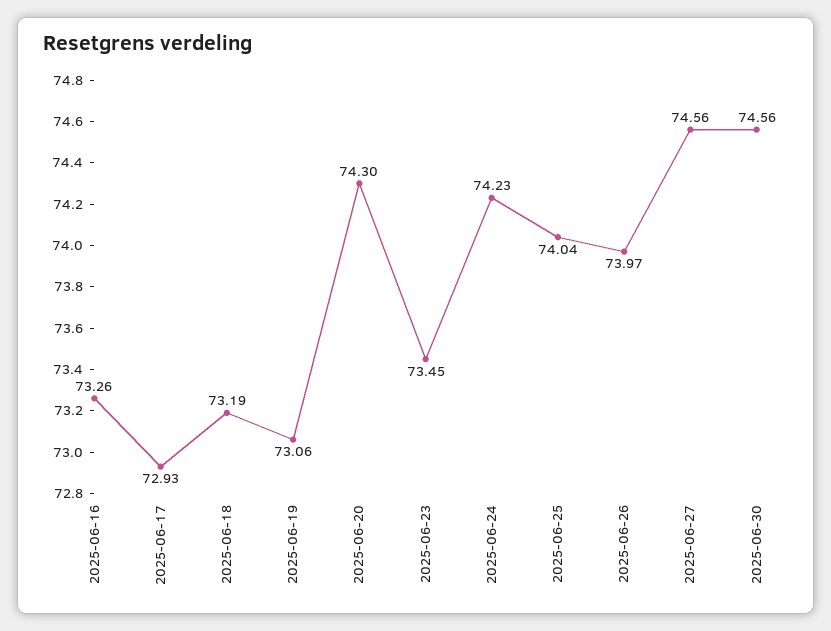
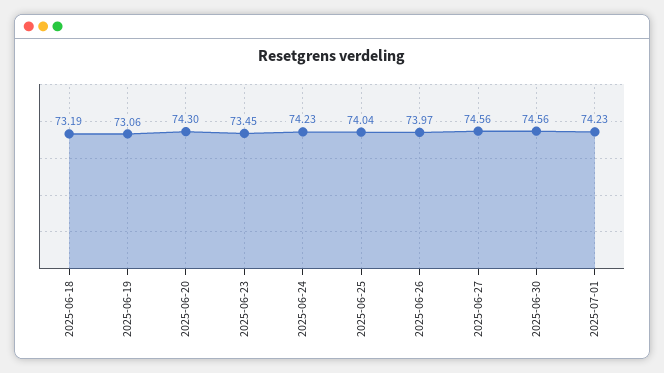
2025-06-16: 73.26 -> none
2025-06-17: 72.93 -> none
2025-07-01: none -> 74.23

